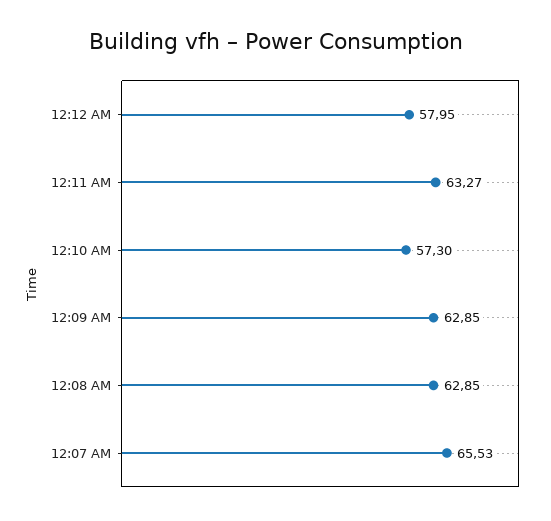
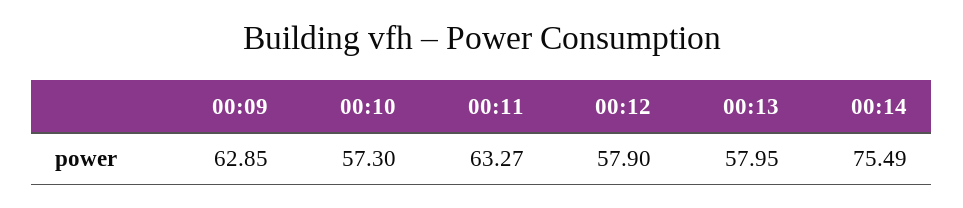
12:12 AM: 57.95 -> 57.9
12:08 AM: 62.85 -> none
12:07 AM: 65.53 -> none
00:13: none -> 57.95
00:14: none -> 75.49

